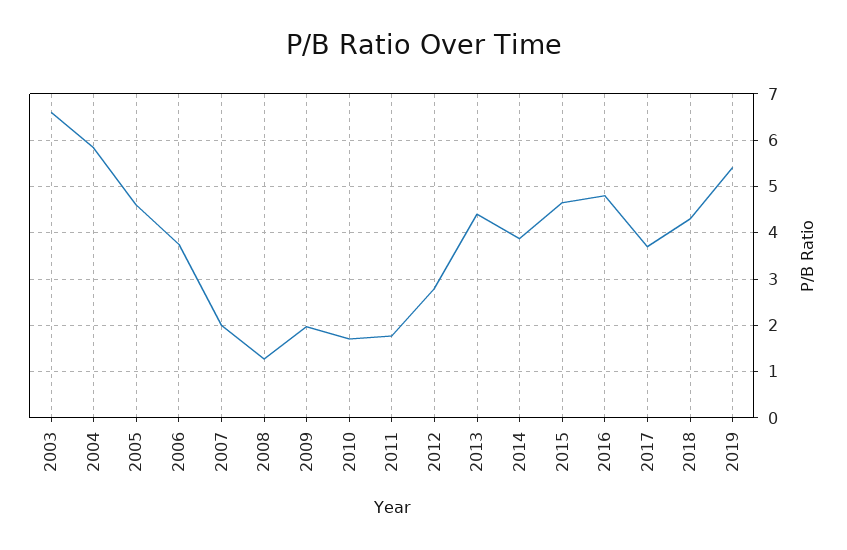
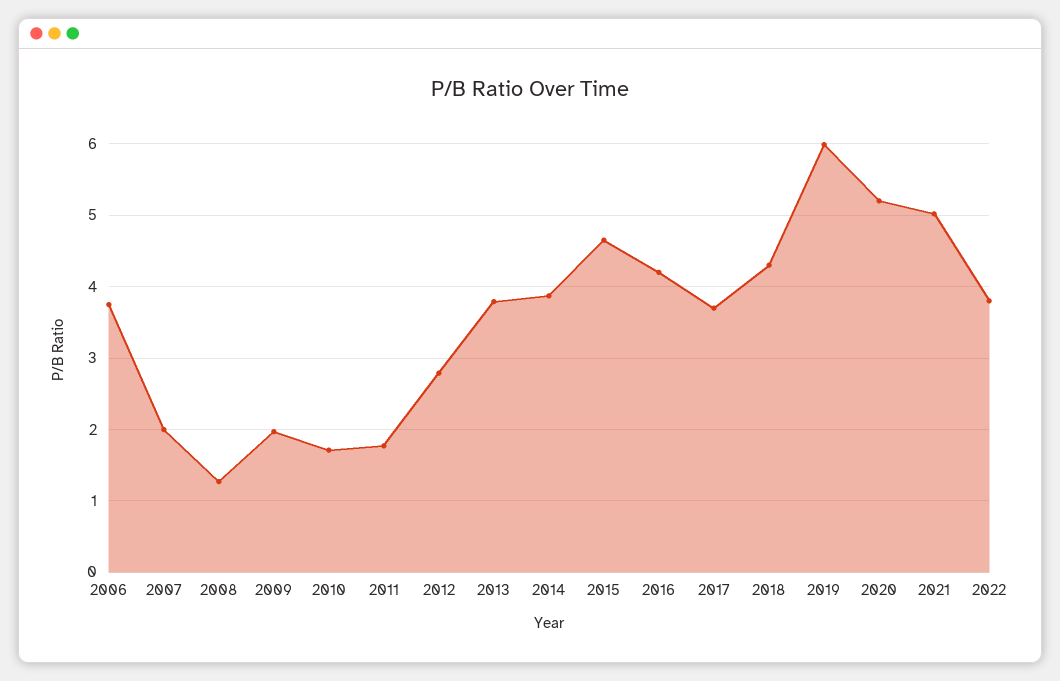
2003: 6.6 -> none
2004: 5.8 -> none
2005: 4.6 -> none
2013: 4.4 -> 3.8
2016: 4.8 -> 4.2
2019: 5.4 -> 6
2020: none -> 5.2
2021: none -> 5
2022: none -> 3.8

